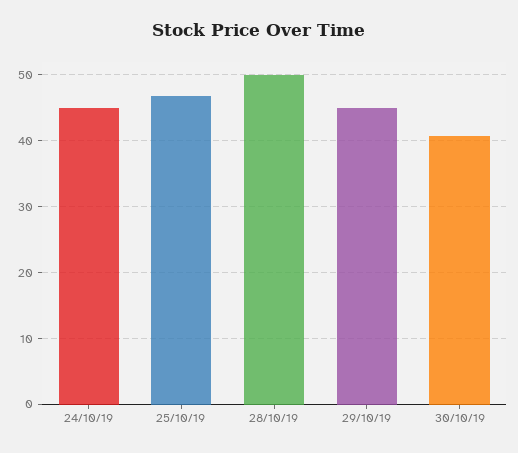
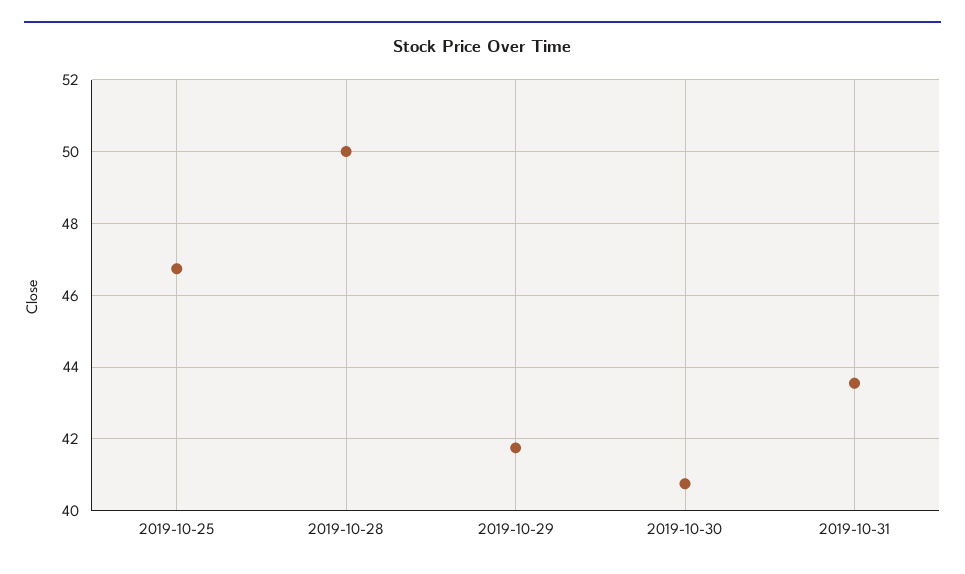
24/10/19: 45 -> none
29/10/19: 45 -> 41.8
2019-10-31: none -> 43.6

